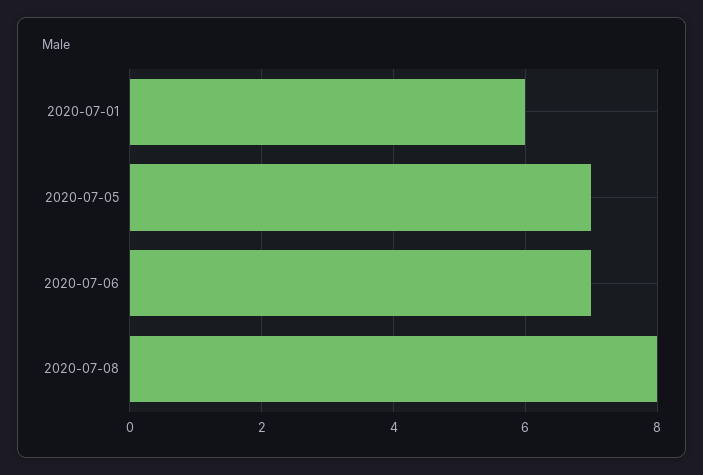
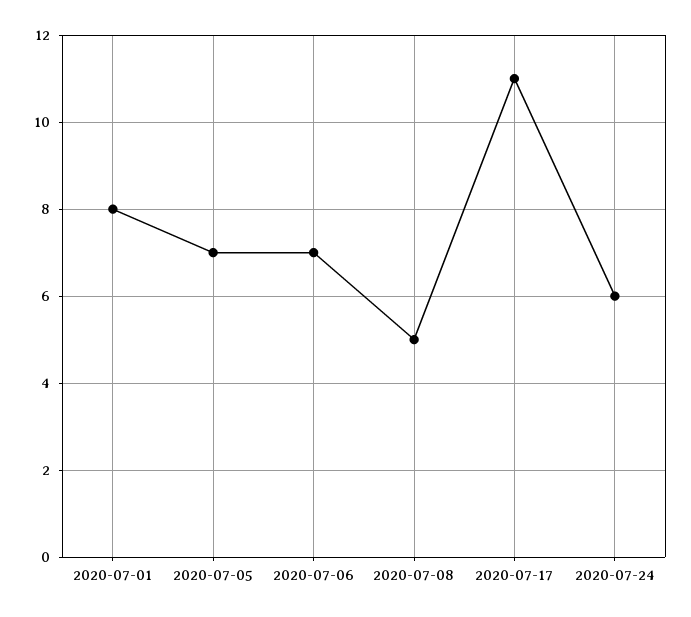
2020-07-01: 6 -> 8
2020-07-08: 8 -> 5
2020-07-17: none -> 11
2020-07-24: none -> 6

